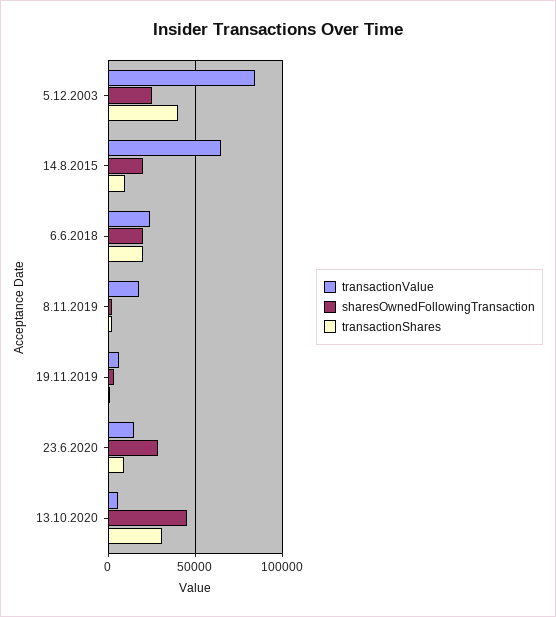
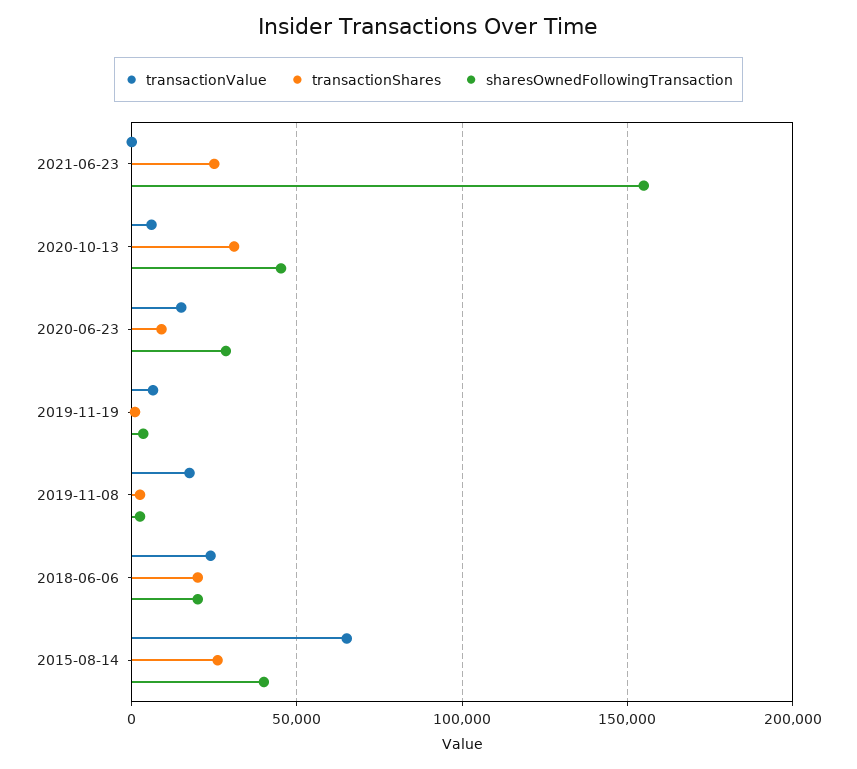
transactionValue, 5.12.2003: 85000 -> none
sharesOwnedFollowingTransaction, 5.12.2003: 25000 -> none
transactionShares, 5.12.2003: 40000 -> none
sharesOwnedFollowingTransaction, 14.8.2015: 20000 -> 40000
transactionShares, 14.8.2015: 10000 -> 25000
transactionValue, 2021-06-23: none -> 0
transactionShares, 2021-06-23: none -> 25000
sharesOwnedFollowingTransaction, 2021-06-23: none -> 155000

